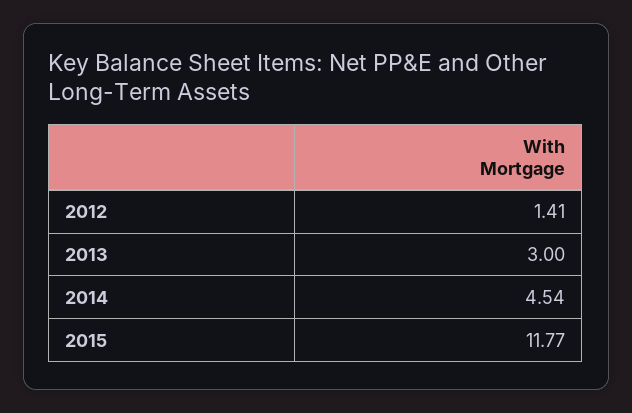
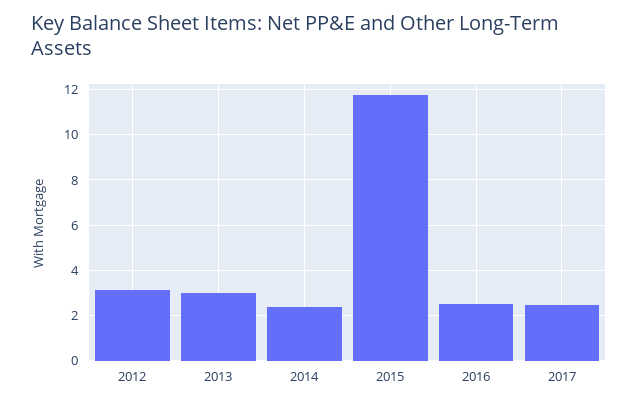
2012: 1.41 -> 3
2014: 4.54 -> 2.5
2016: none -> 2.5
2017: none -> 2.5

